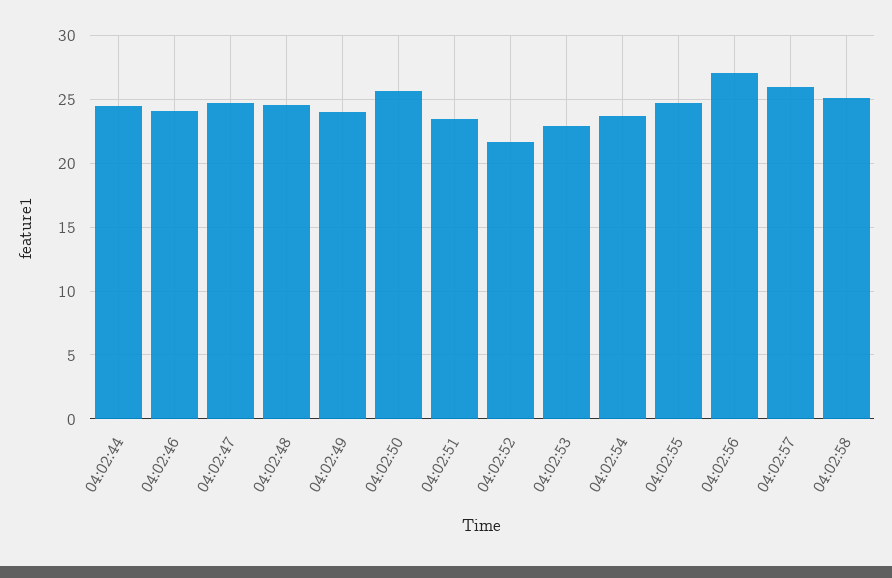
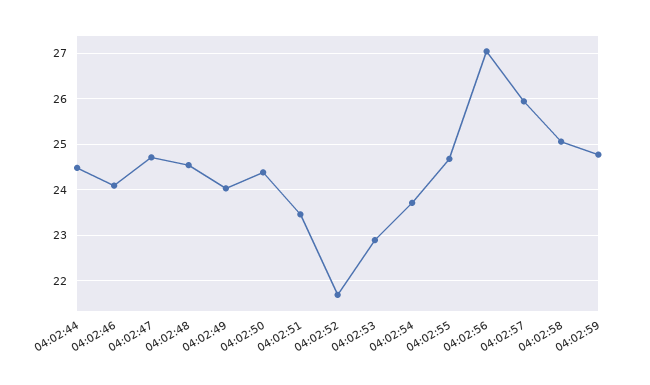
04:02:50: 25.5 -> 24.4
04:02:59: none -> 24.8

